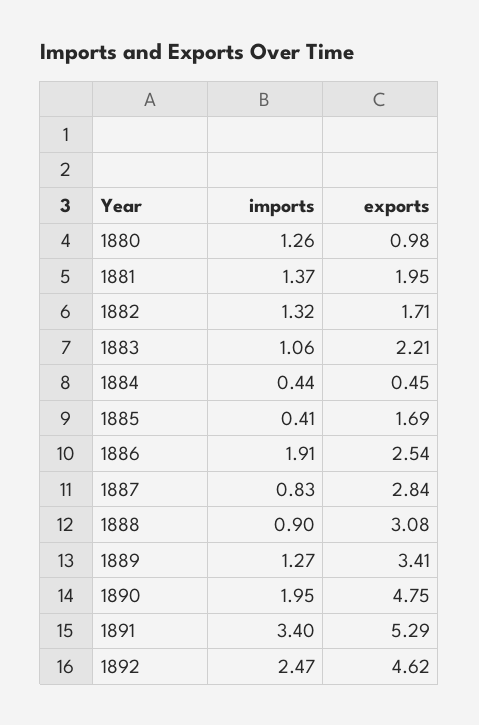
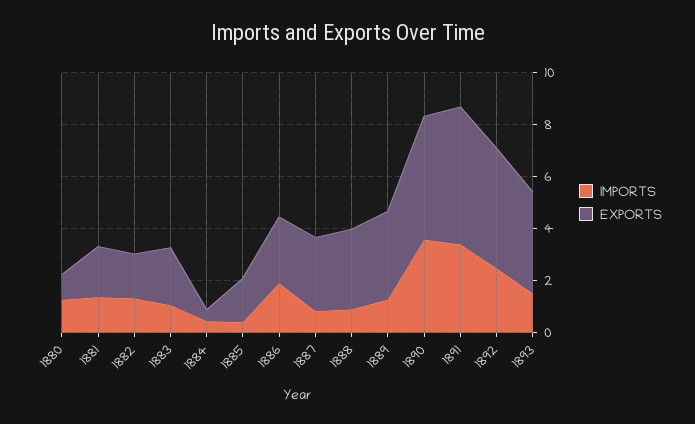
imports, 1890: 1.95 -> 3.5
imports, 1893: none -> 1.5
exports, 1893: none -> 4

